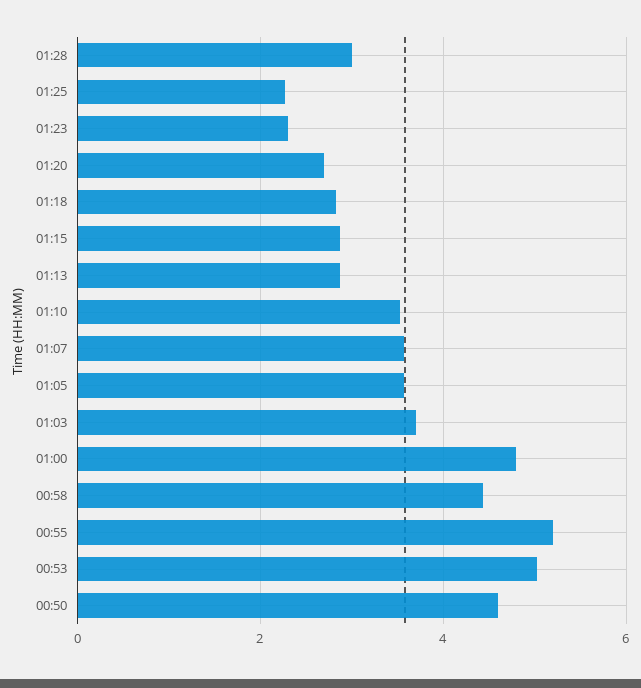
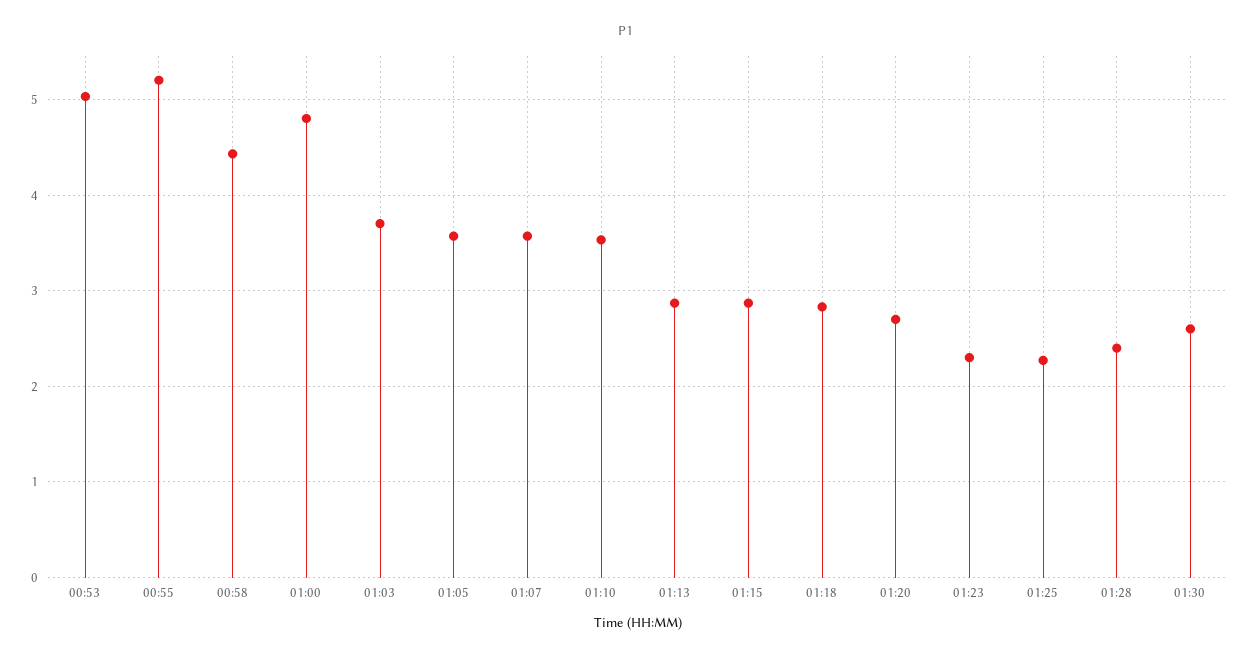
01:28: 3 -> 2.4
00:50: 4.6 -> none
01:30: none -> 2.6

